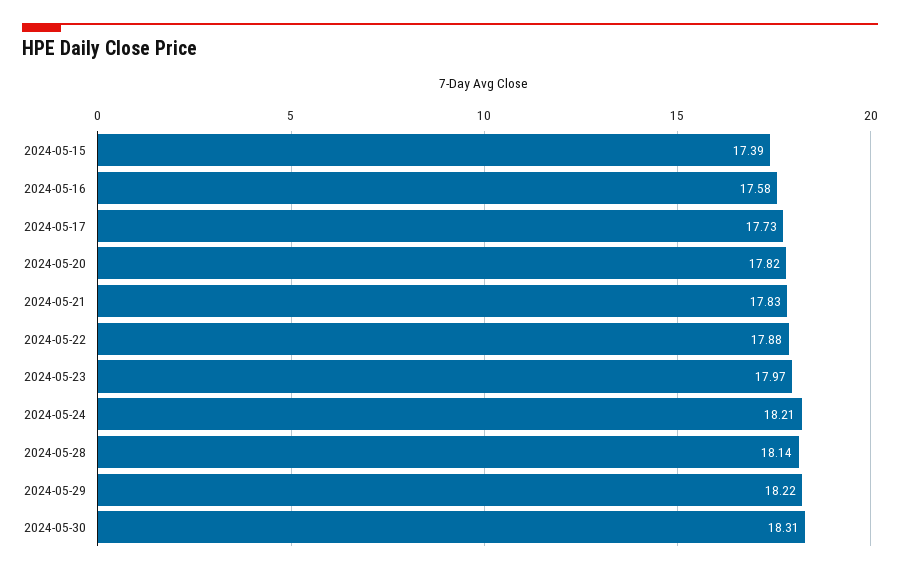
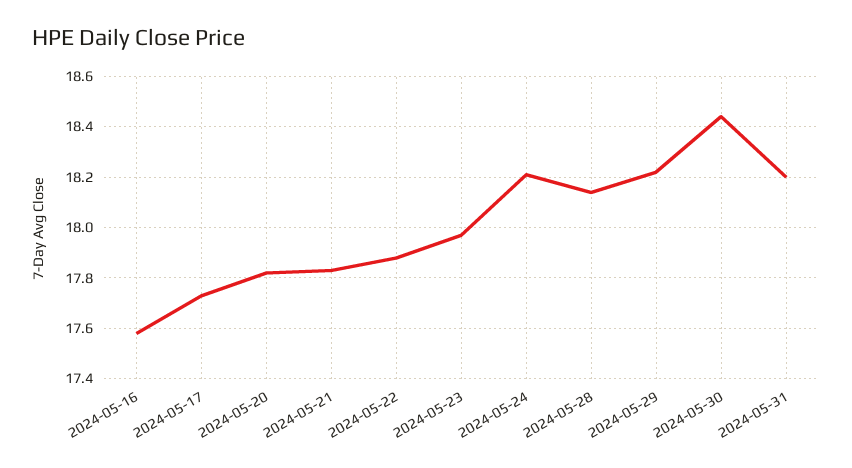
2024-05-15: 17.39 -> none
2024-05-30: 18.31 -> 18.45
2024-05-31: none -> 18.2

